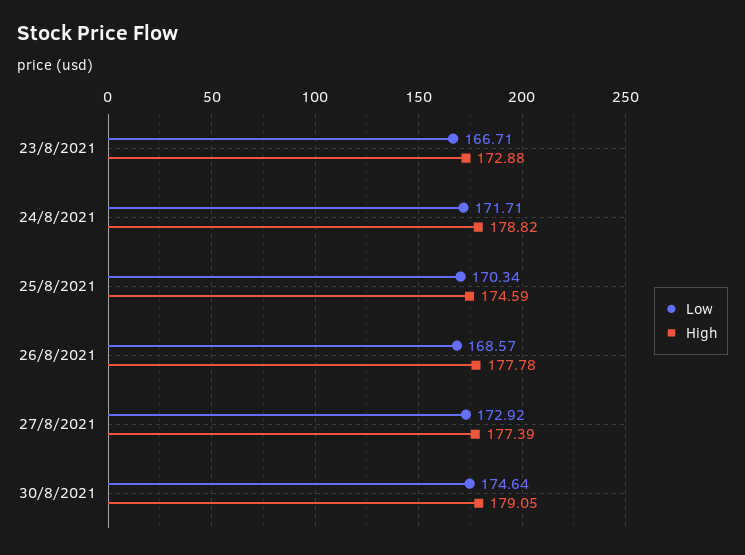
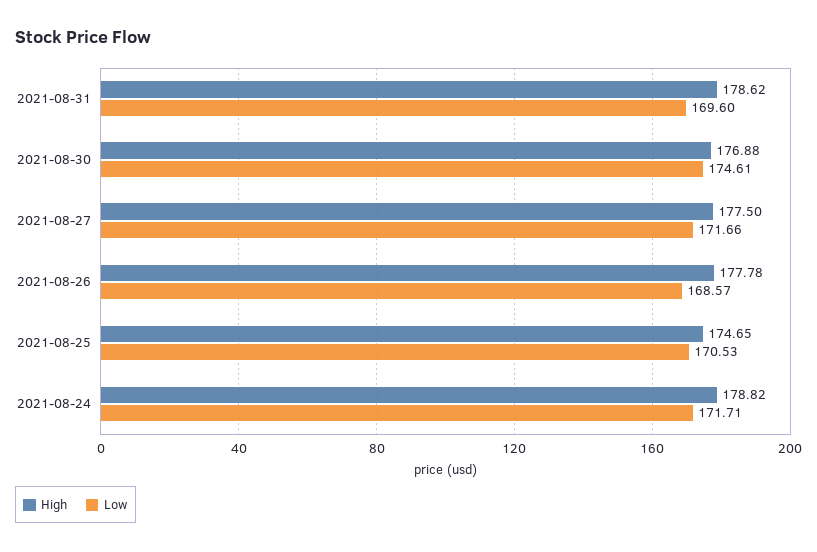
Low, 23/8/2021: 166.71 -> none
High, 23/8/2021: 172.88 -> none
Low, 25/8/2021: 170.34 -> 170.53
High, 25/8/2021: 174.59 -> 174.65
Low, 27/8/2021: 172.92 -> 171.66
High, 27/8/2021: 177.39 -> 177.5
Low, 30/8/2021: 174.64 -> 174.61
High, 30/8/2021: 179.05 -> 176.88
High, 2021-08-31: none -> 178.62
Low, 2021-08-31: none -> 169.6

